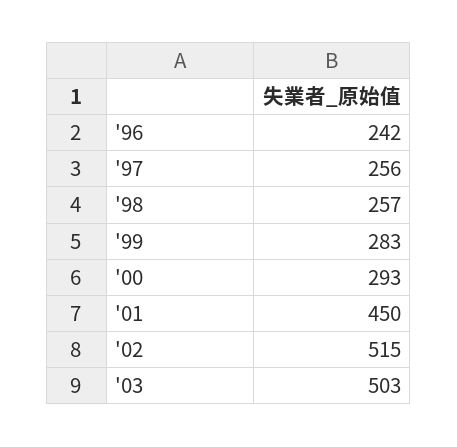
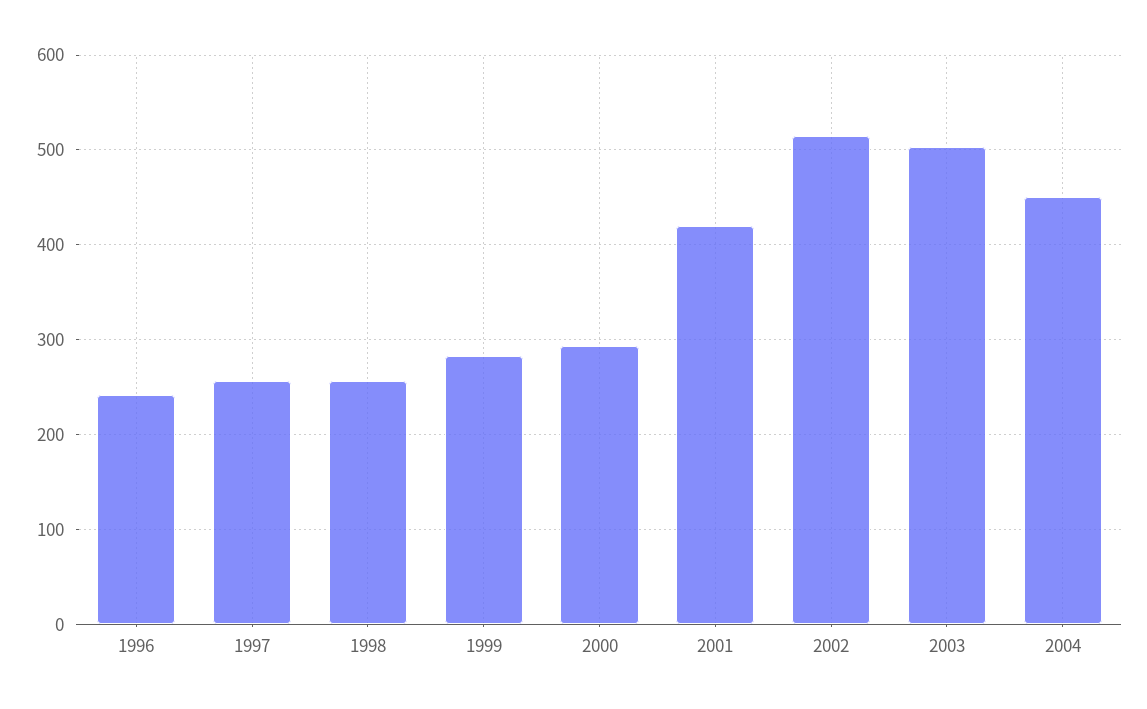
'01: 450 -> 420
2004: none -> 450

